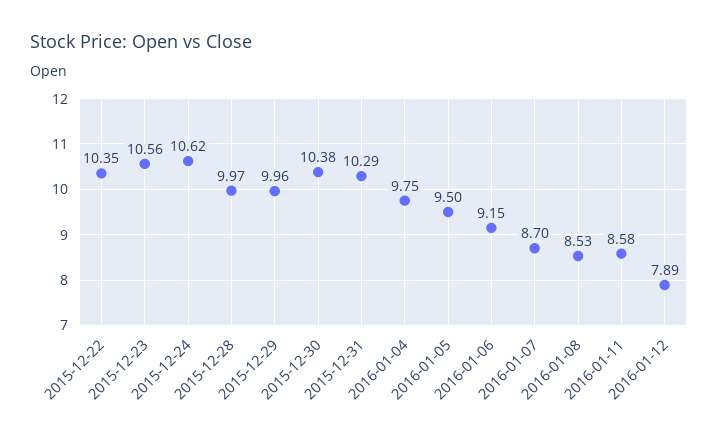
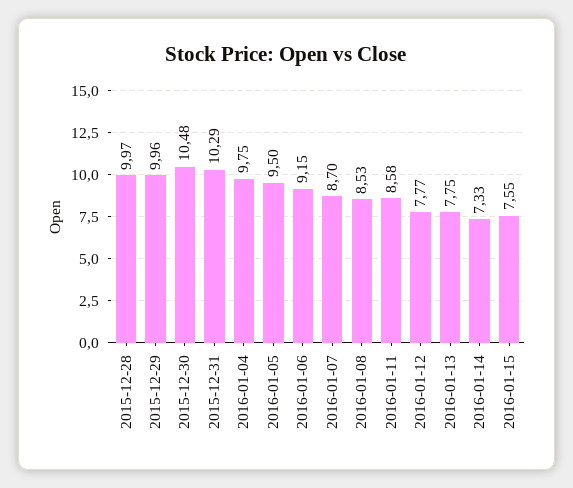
2015-12-22: 10.35 -> none
2015-12-23: 10.56 -> none
2015-12-24: 10.62 -> none
2015-12-30: 10.38 -> 10.48
2016-01-12: 7.89 -> 7.77
2016-01-13: none -> 7.75
2016-01-14: none -> 7.33
2016-01-15: none -> 7.55

